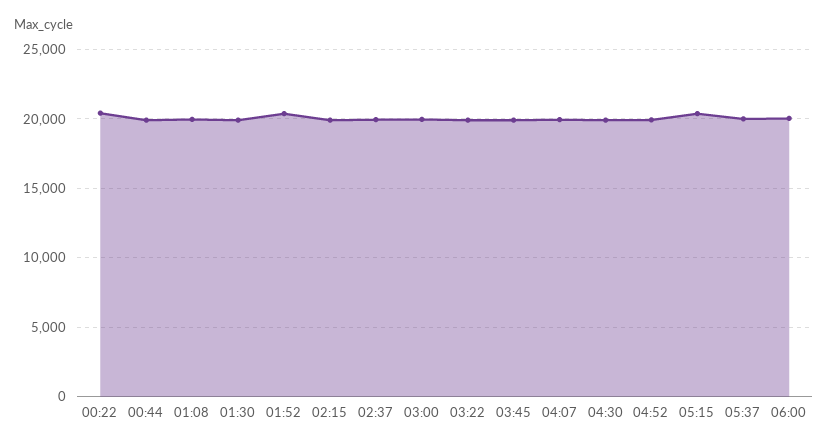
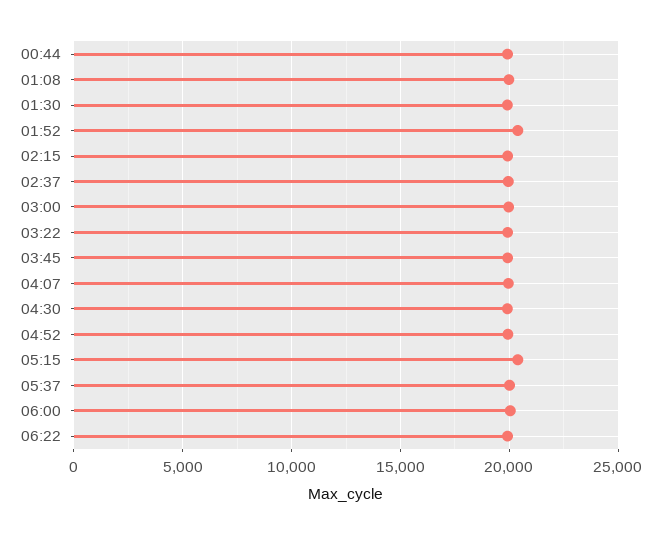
00:22: 20500 -> none
06:22: none -> 20000

